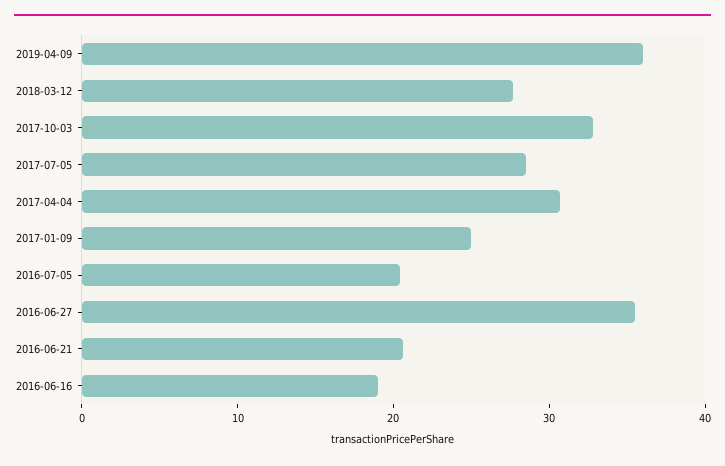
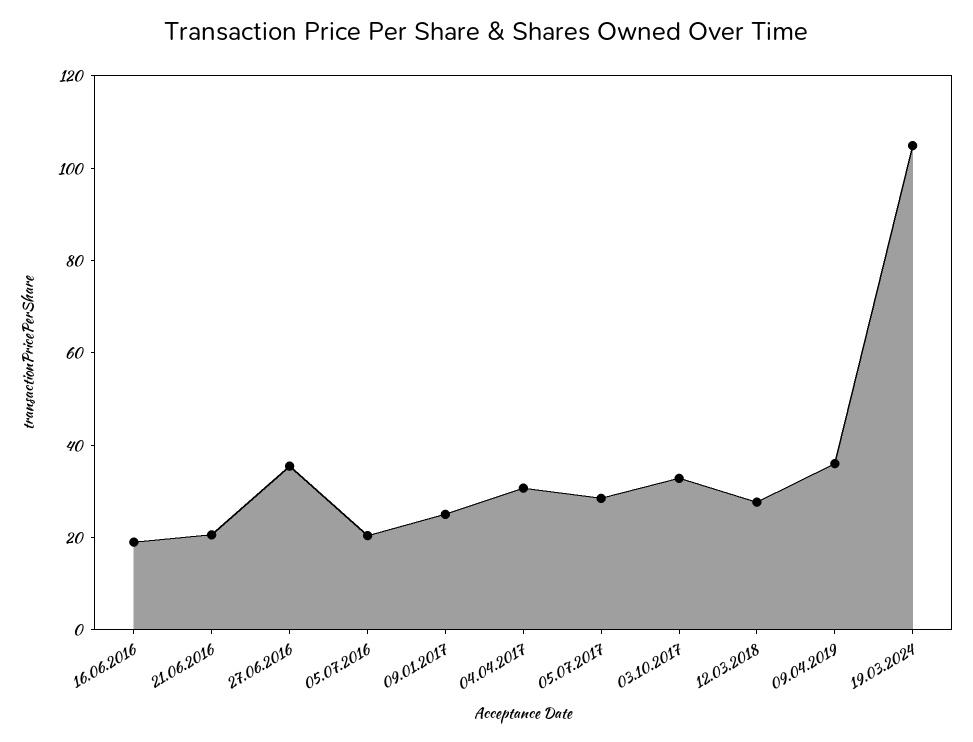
19.03.2024: none -> 105

